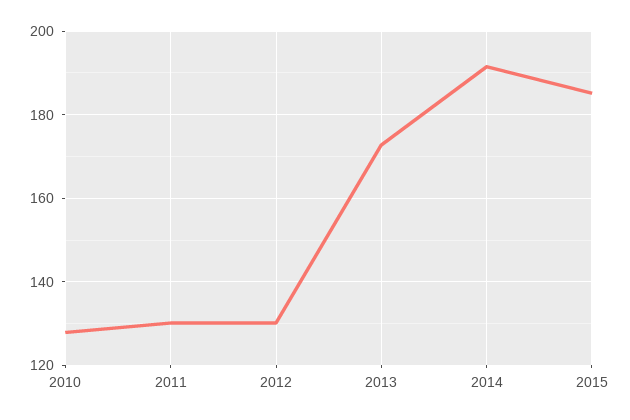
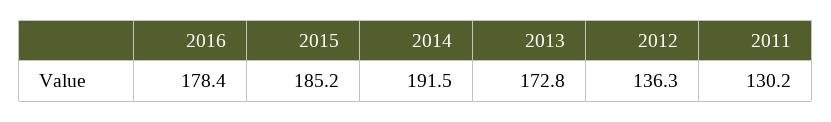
2010: 128 -> none
2012: 130 -> 136.3
2016: none -> 178.4

